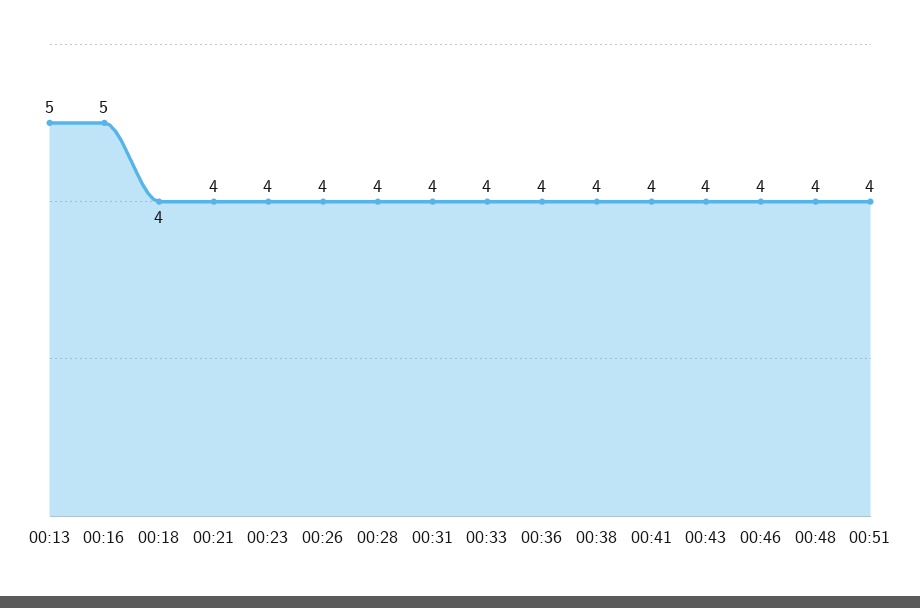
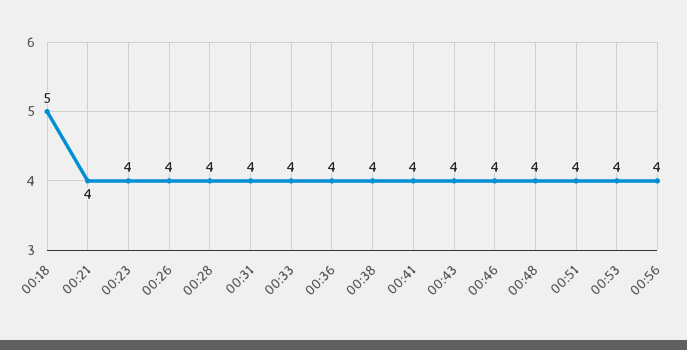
00:13: 5 -> none
00:16: 5 -> none
00:18: 4 -> 5
00:53: none -> 4
00:56: none -> 4

